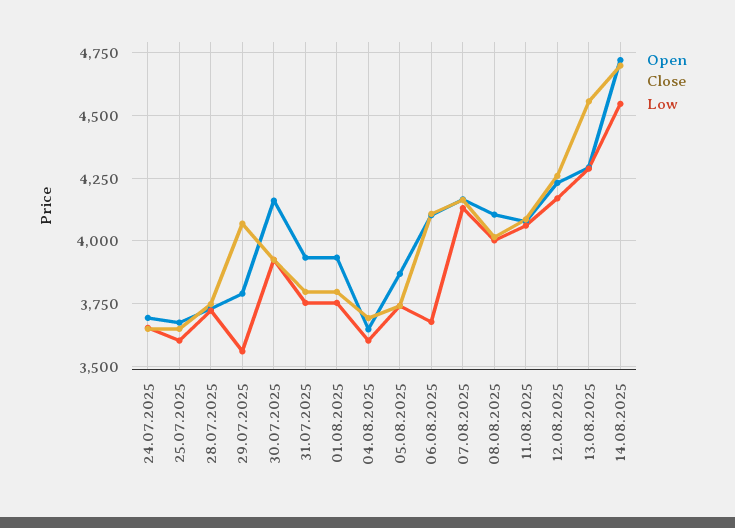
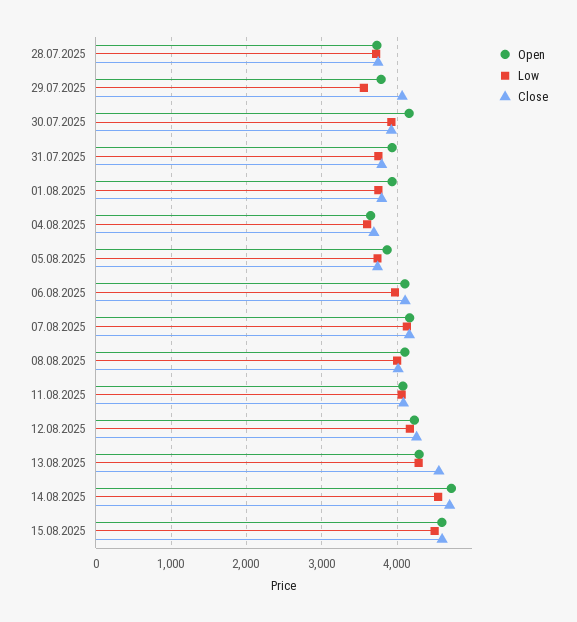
Open, 24.07.2025: 3700 -> none
Close, 24.07.2025: 3650 -> none
Low, 24.07.2025: 3650 -> none
Open, 25.07.2025: 3675 -> none
Close, 25.07.2025: 3650 -> none
Low, 25.07.2025: 3600 -> none
Low, 06.08.2025: 3675 -> 4000
Open, 15.08.2025: none -> 4600
Low, 15.08.2025: none -> 4500
Close, 15.08.2025: none -> 4600

